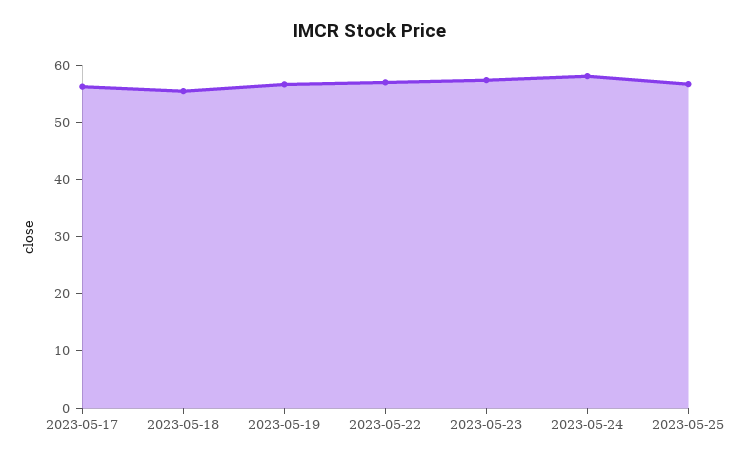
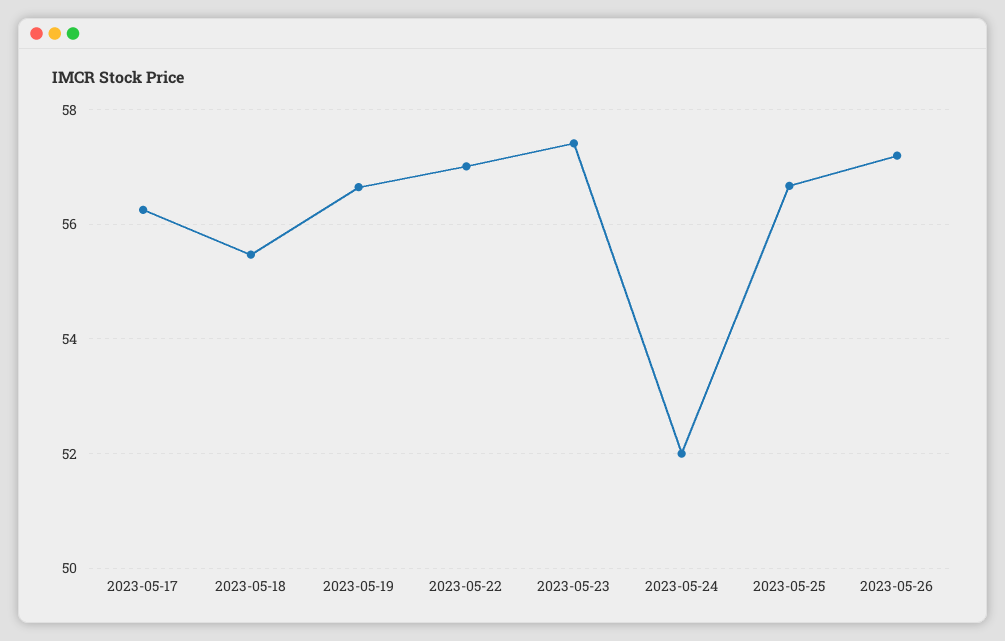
2023-05-24: 58 -> 52
2023-05-26: none -> 57.2

